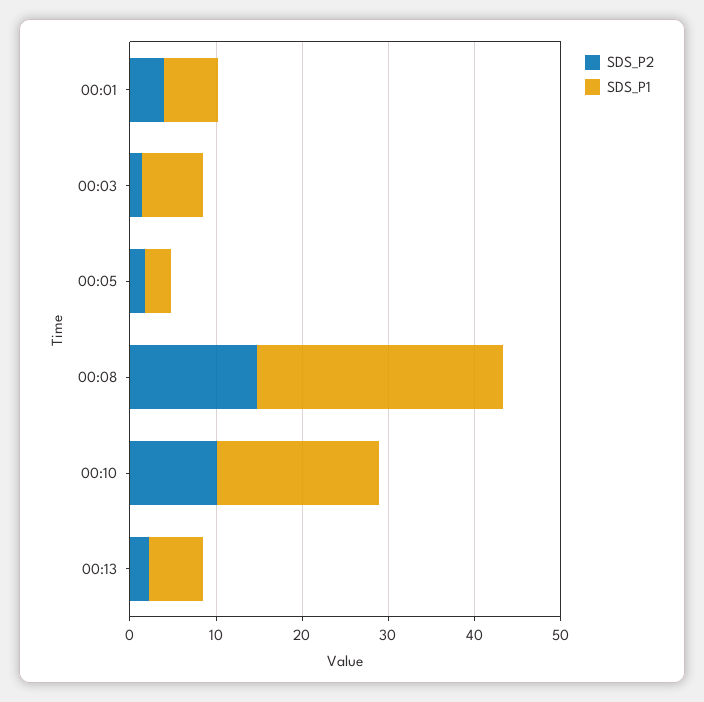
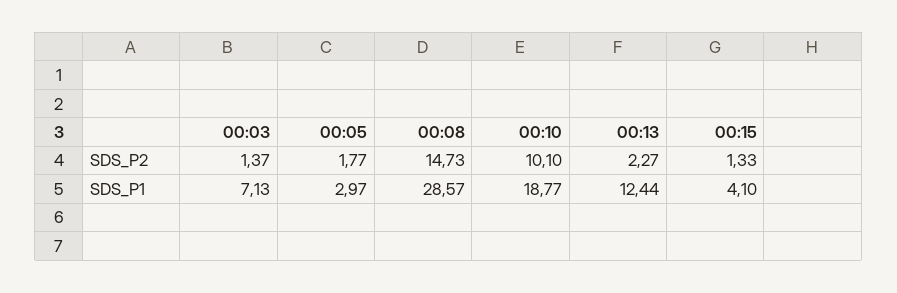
SDS_P2, 00:01: 4 -> none
SDS_P1, 00:01: 6 -> none
SDS_P1, 00:13: 6 -> 12.44
SDS_P2, 00:15: none -> 1.33
SDS_P1, 00:15: none -> 4.1

